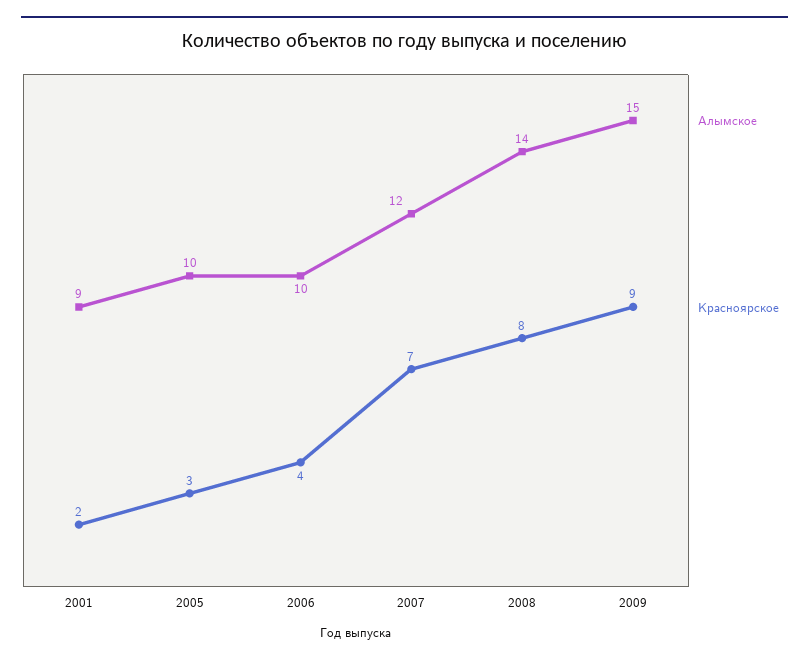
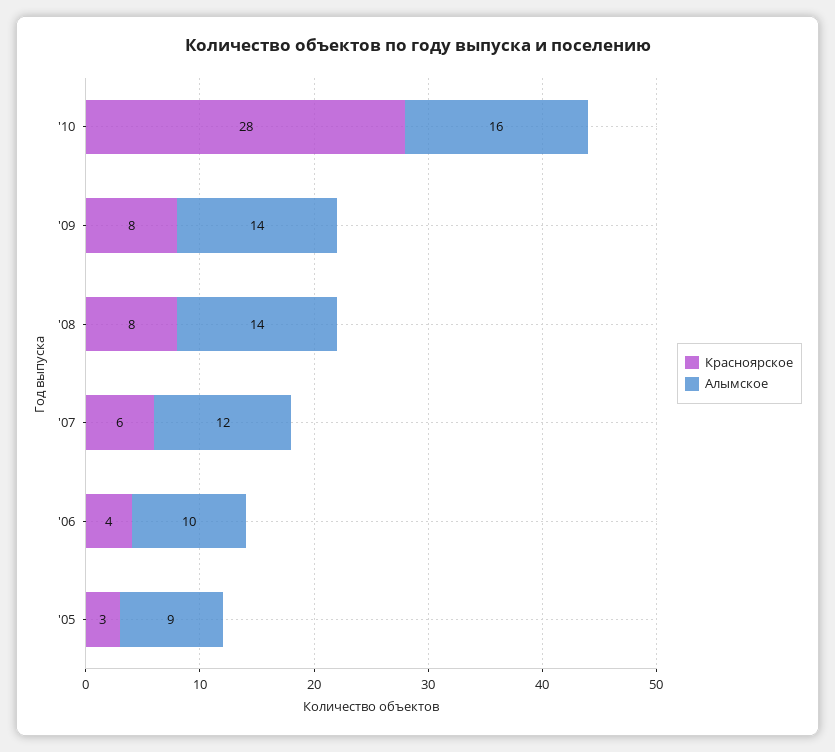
Алымское, 2001: 9 -> none
Красноярское, 2001: 2 -> none
Алымское, 2005: 10 -> 9
Красноярское, 2007: 7 -> 6
Алымское, 2009: 15 -> 14
Красноярское, 2009: 9 -> 8
Красноярское, '10: none -> 28
Алымское, '10: none -> 16

